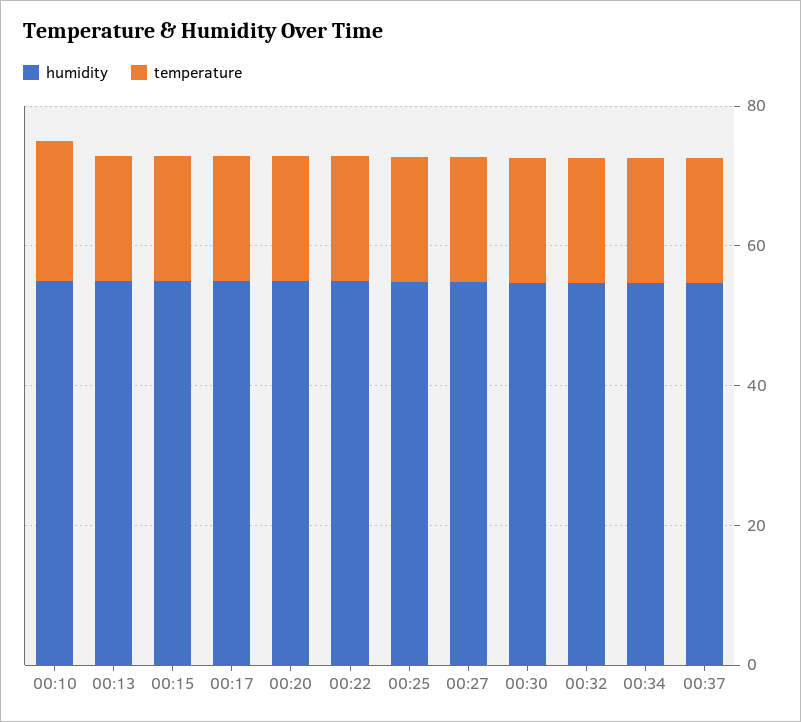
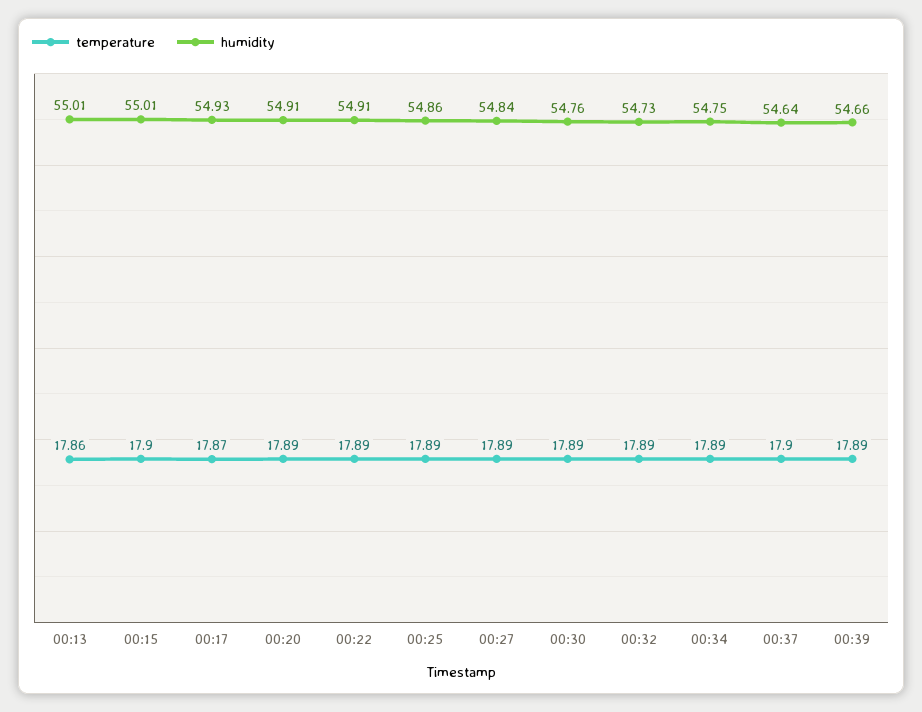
humidity, 00:10: 55 -> none
temperature, 00:10: 20 -> none
temperature, 00:39: none -> 17.89
humidity, 00:39: none -> 54.66

